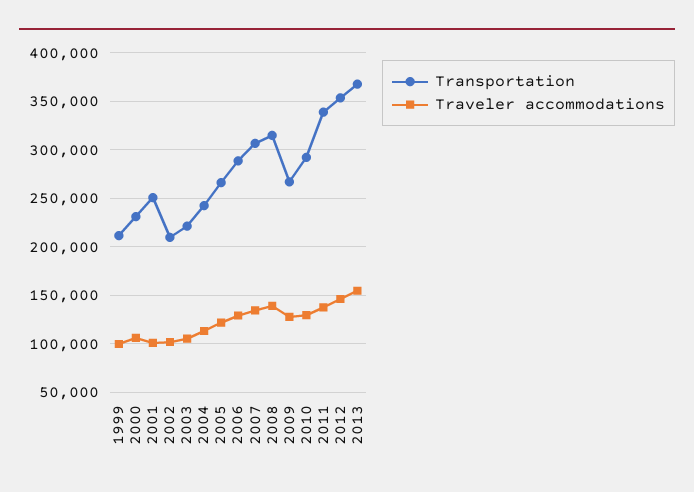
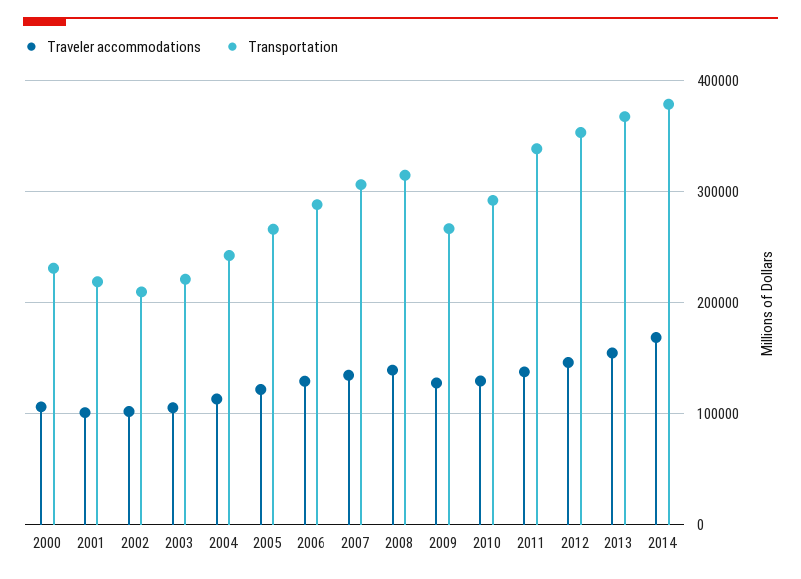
Transportation, 1999: 210000 -> none
Traveler accommodations, 1999: 100000 -> none
Transportation, 2001: 250000 -> 220000
Traveler accommodations, 2014: none -> 170000
Transportation, 2014: none -> 380000

